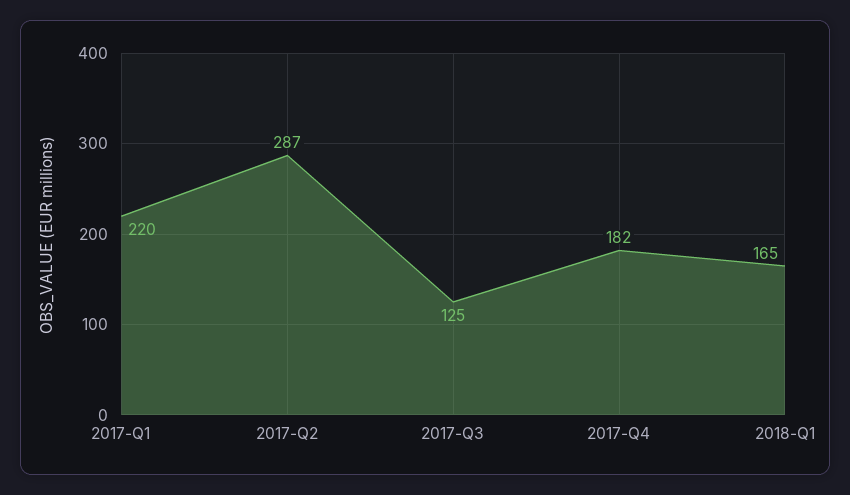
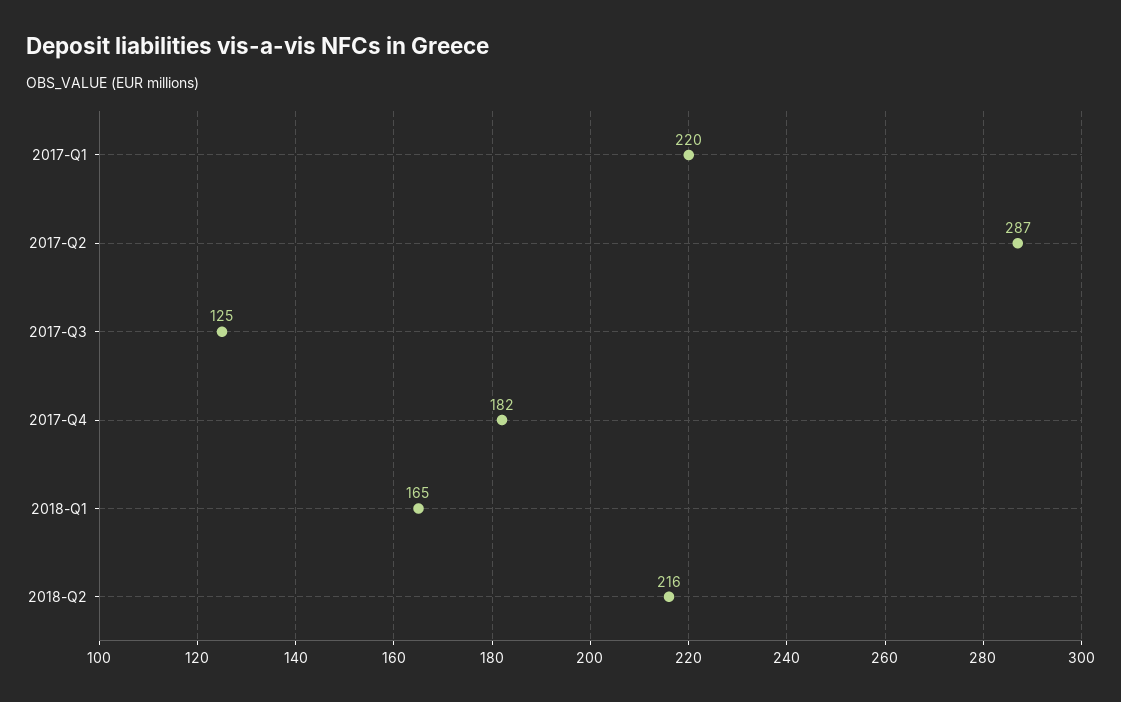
2018-Q2: none -> 216

